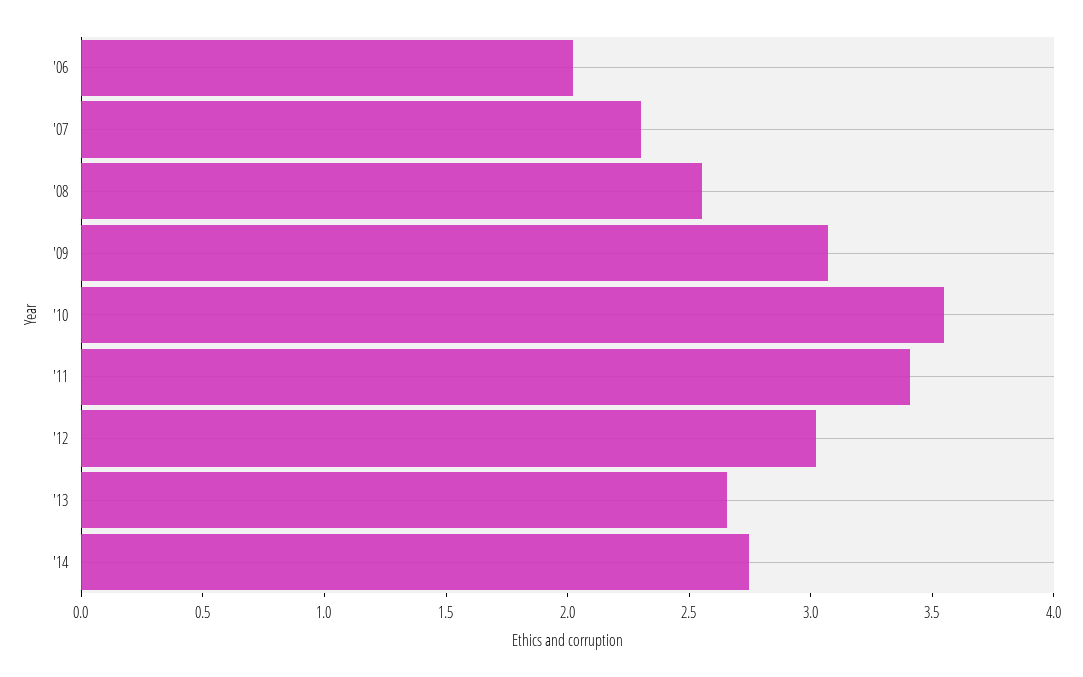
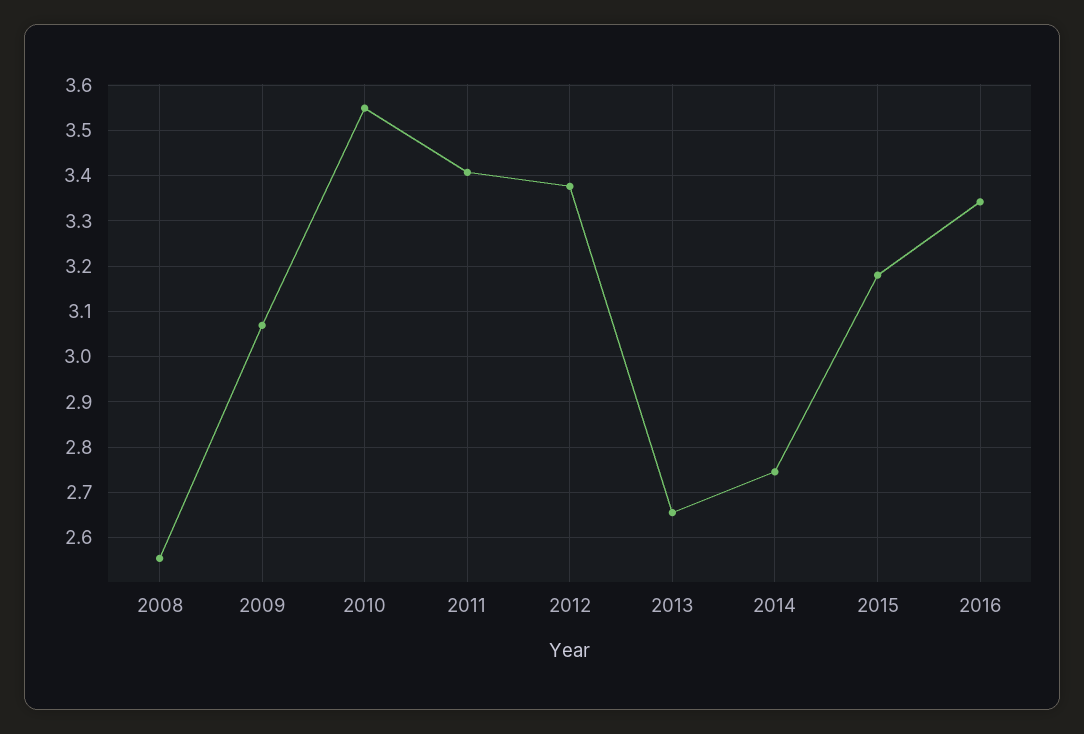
'06: 2 -> none
'07: 2.3 -> none
'12: 3 -> 3.38
2015: none -> 3.18
2016: none -> 3.34

